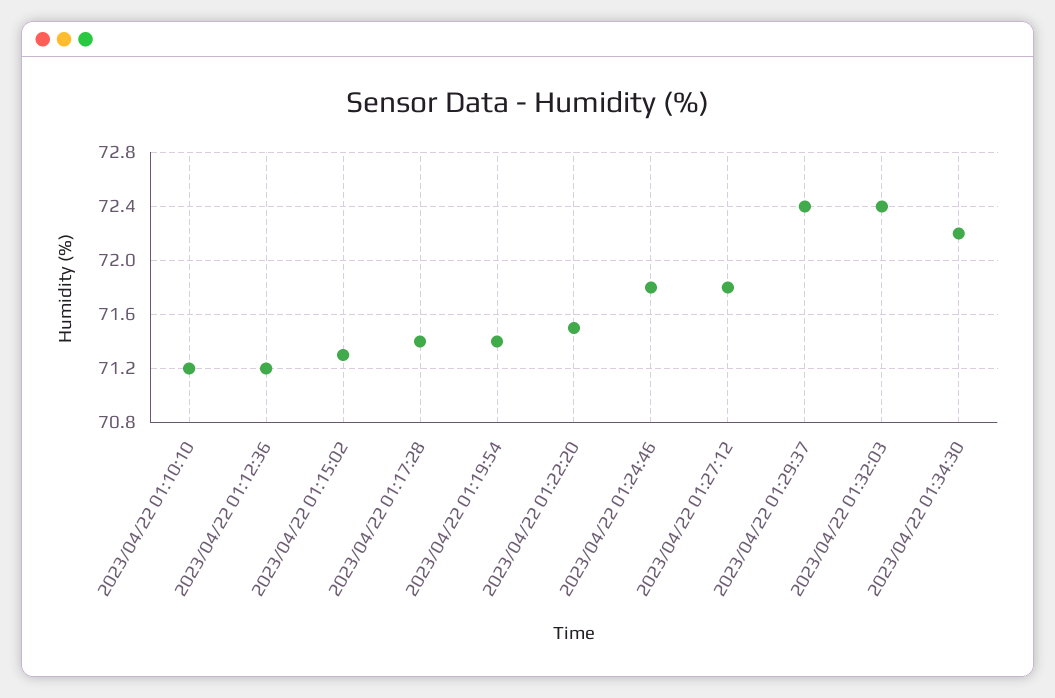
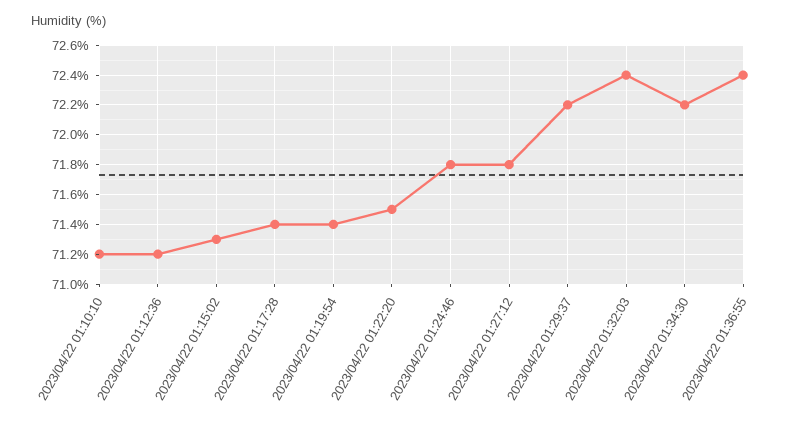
2023/04/22 01:29:37: 72.4 -> 72.2
2023/04/22 01:36:55: none -> 72.4

